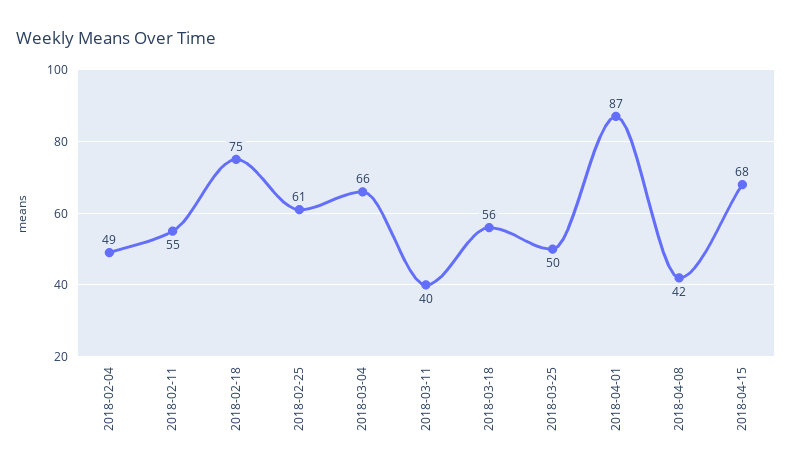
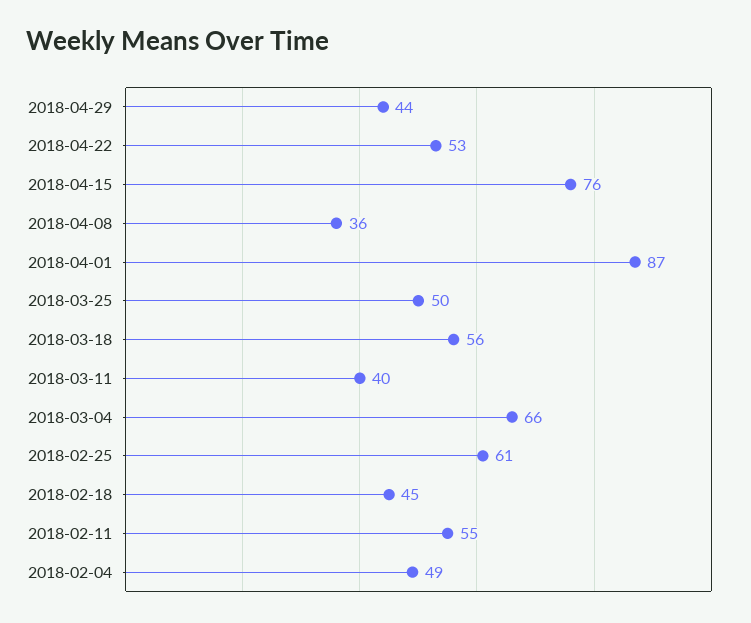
2018-02-18: 75 -> 45
2018-04-08: 42 -> 36
2018-04-15: 68 -> 76
2018-04-29: none -> 44
2018-04-22: none -> 53

